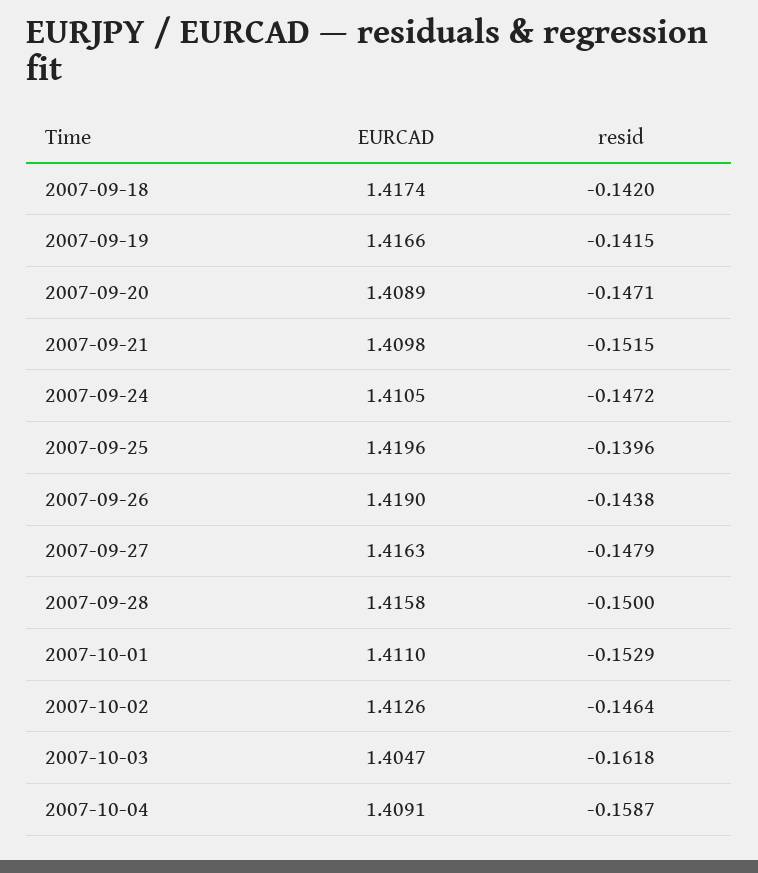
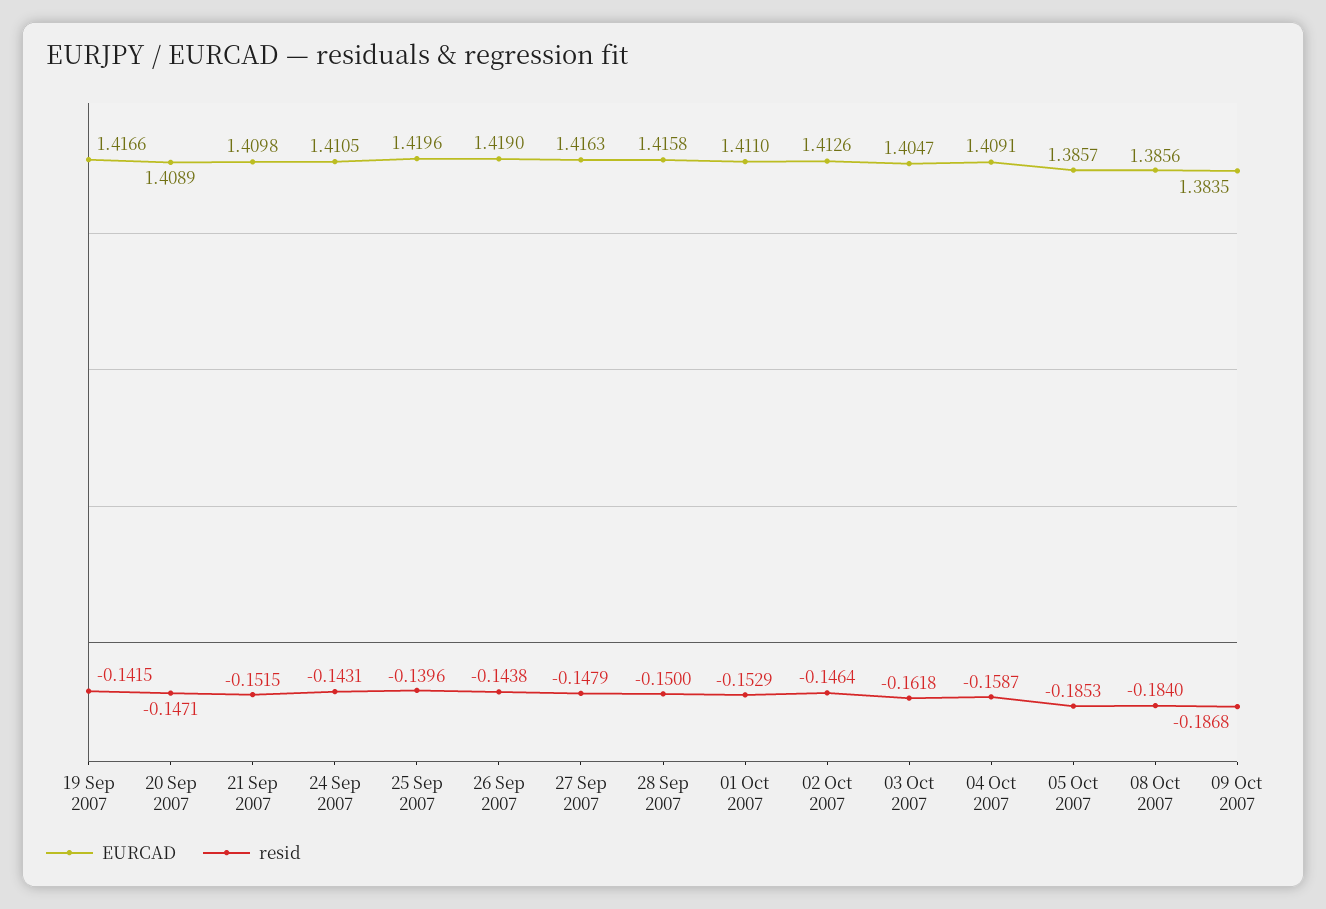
EURCAD, 2007-09-18: 1.4174 -> none
resid, 2007-09-18: -0.142 -> none
resid, 2007-09-24: -0.1472 -> -0.1431
EURCAD, 05 Oct 2007: none -> 1.3857
resid, 05 Oct 2007: none -> -0.1853
EURCAD, 08 Oct 2007: none -> 1.3856
resid, 08 Oct 2007: none -> -0.184
EURCAD, 09 Oct 2007: none -> 1.3835
resid, 09 Oct 2007: none -> -0.1868

